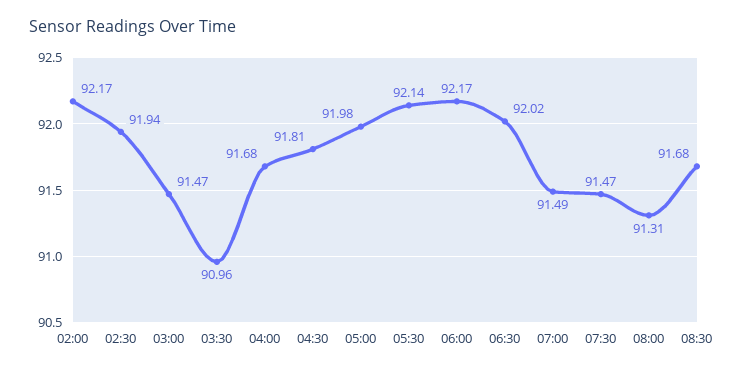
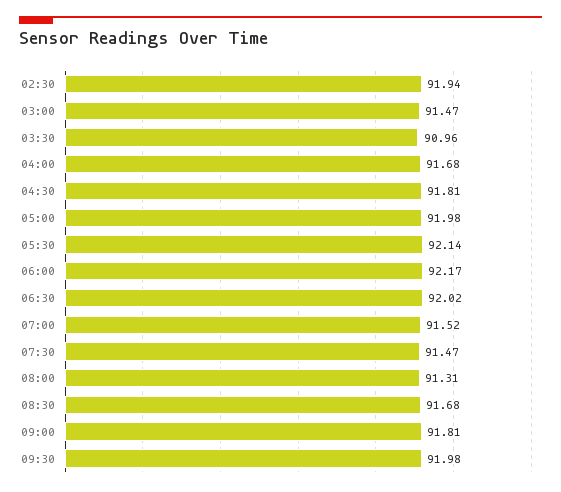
02:00: 92.17 -> none
07:00: 91.49 -> 91.52
09:00: none -> 91.81
09:30: none -> 91.98

